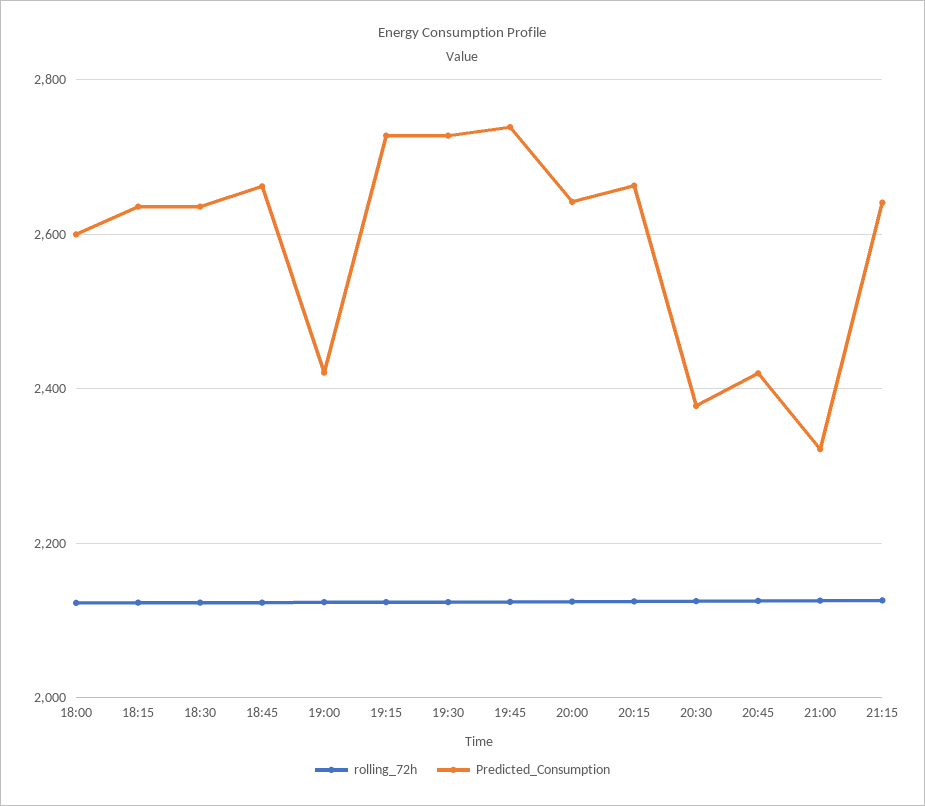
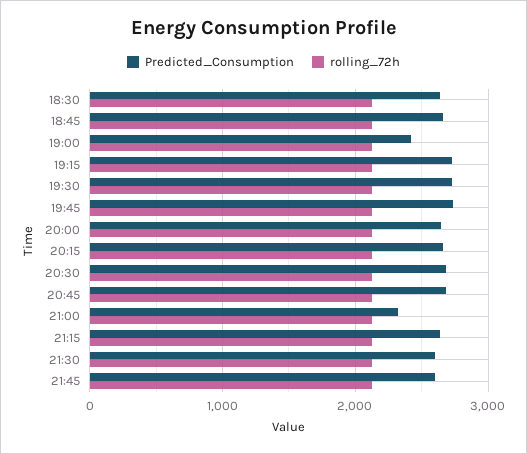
rolling_72h, 18:00: 2120 -> none
Predicted_Consumption, 18:00: 2600 -> none
rolling_72h, 18:15: 2120 -> none
Predicted_Consumption, 18:15: 2640 -> none
Predicted_Consumption, 20:30: 2380 -> 2700
Predicted_Consumption, 20:45: 2420 -> 2700
Predicted_Consumption, 21:30: none -> 2600
rolling_72h, 21:30: none -> 2100
Predicted_Consumption, 21:45: none -> 2600
rolling_72h, 21:45: none -> 2100

